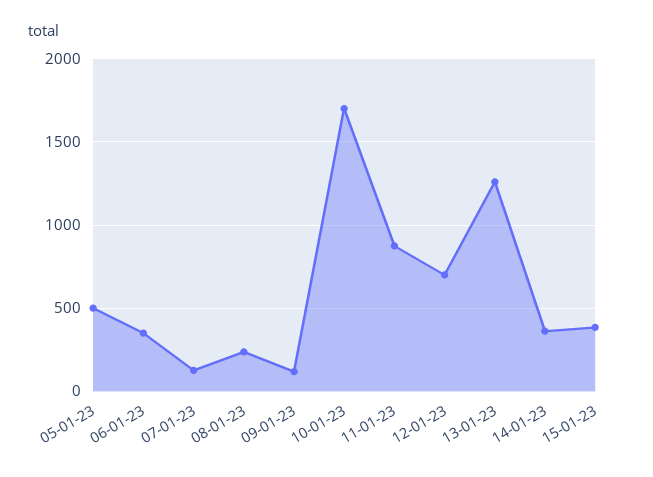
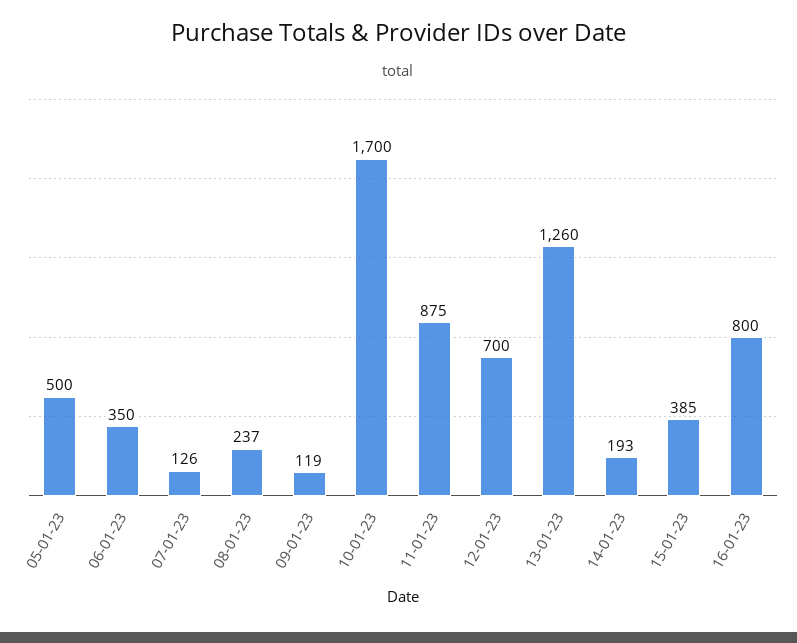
14-01-23: 350 -> 193
16-01-23: none -> 800

